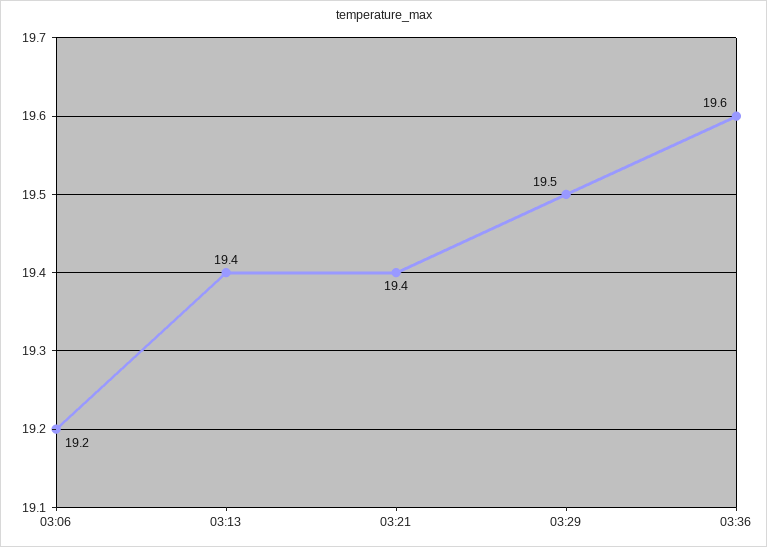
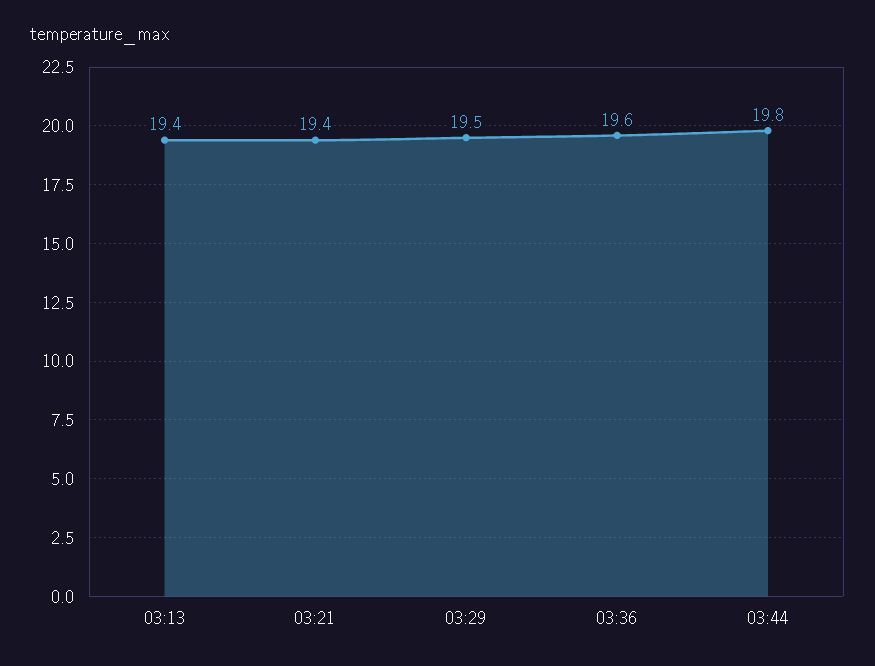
03:06: 19.2 -> none
03:44: none -> 19.8

